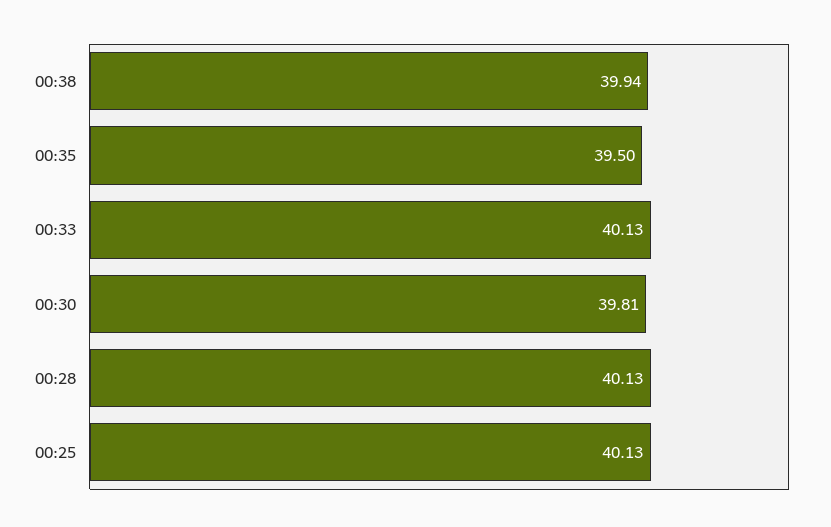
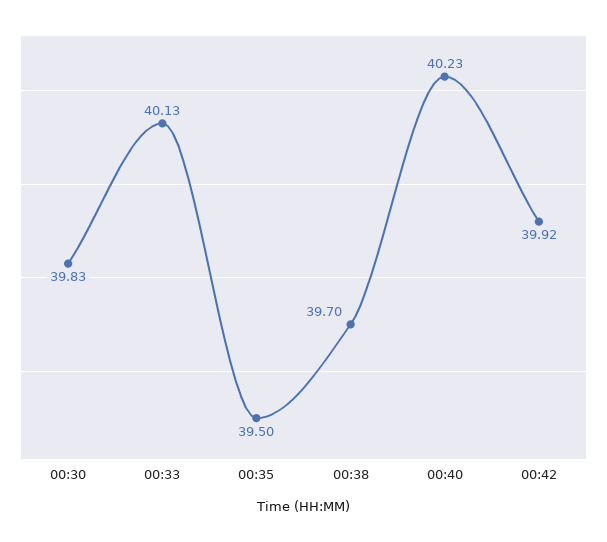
00:38: 39.94 -> 39.7
00:30: 39.81 -> 39.83
00:28: 40.13 -> none
00:25: 40.13 -> none
00:40: none -> 40.23
00:42: none -> 39.92

